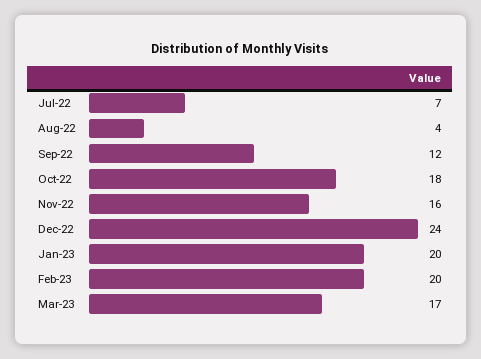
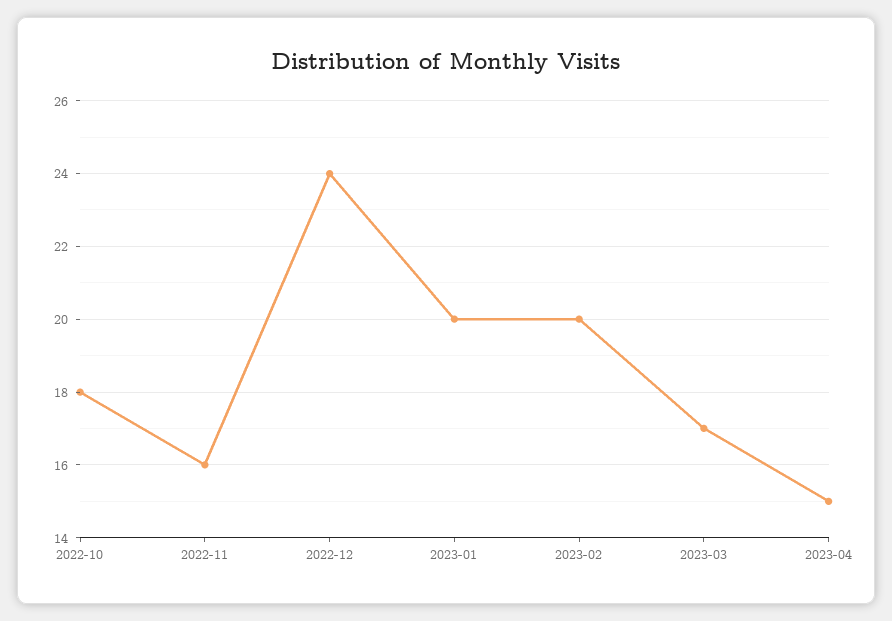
Jul-22: 7 -> none
Aug-22: 4 -> none
Sep-22: 12 -> none
2023-04: none -> 15

